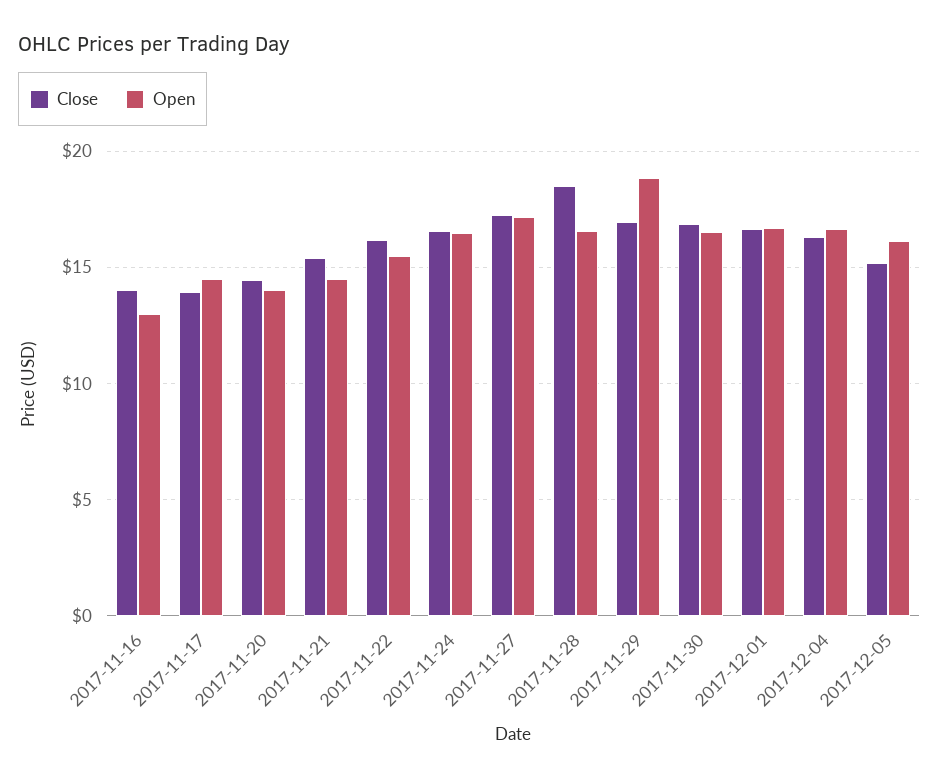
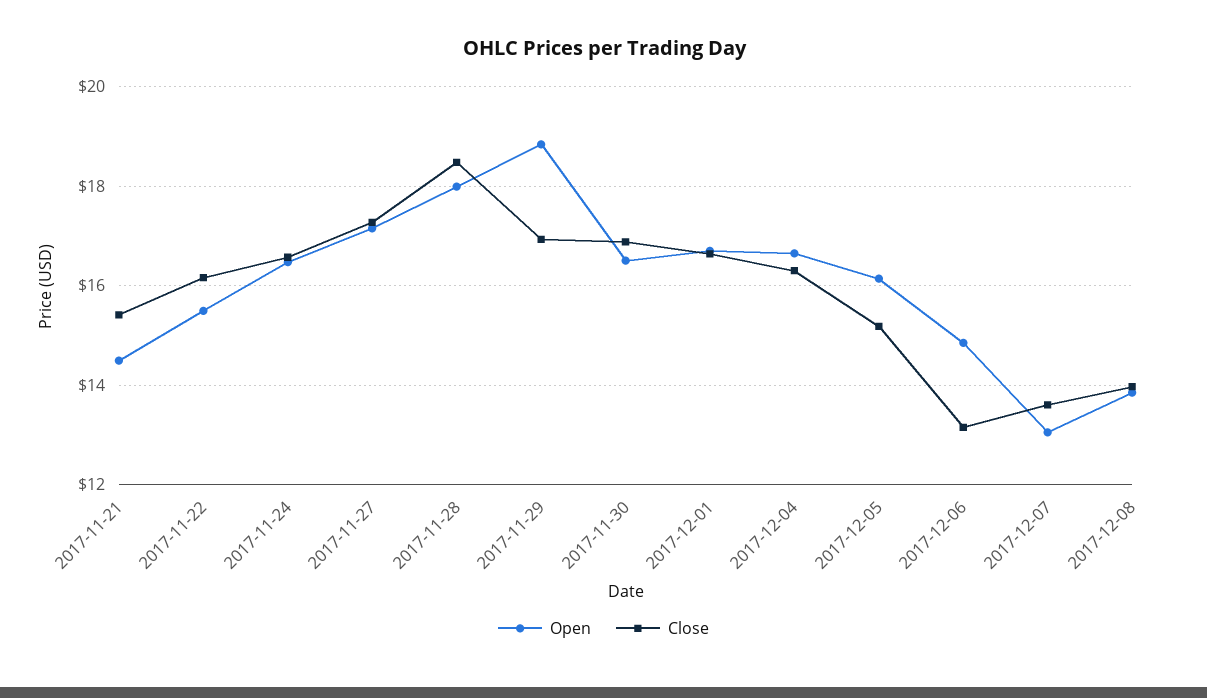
Close, 2017-11-16: 14 -> none
Open, 2017-11-16: 13 -> none
Close, 2017-11-17: 14 -> none
Open, 2017-11-17: 14.5 -> none
Close, 2017-11-20: 14.5 -> none
Open, 2017-11-20: 14 -> none
Open, 2017-11-28: 16.5 -> 18
Open, 2017-12-06: none -> 14.8
Close, 2017-12-06: none -> 13.2
Open, 2017-12-07: none -> 13
Close, 2017-12-07: none -> 13.6
Open, 2017-12-08: none -> 13.8
Close, 2017-12-08: none -> 14

